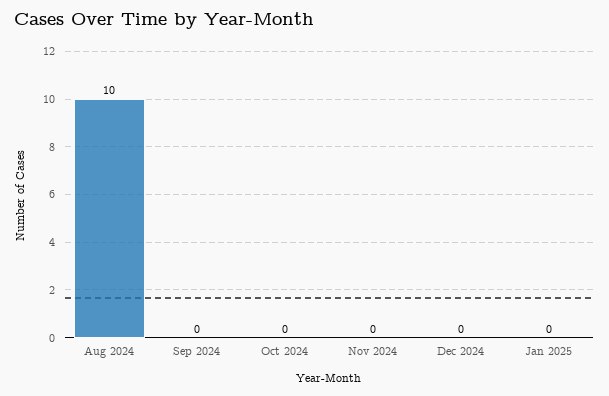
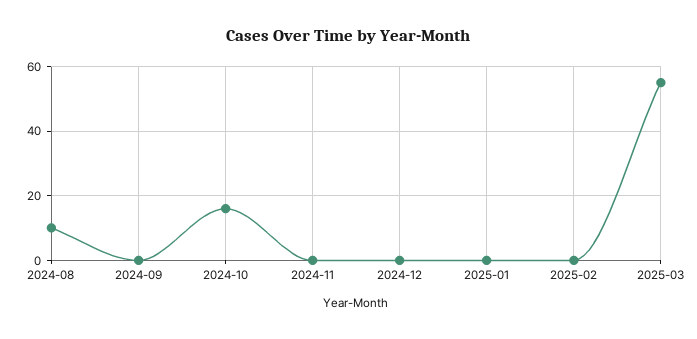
Oct 2024: 0 -> 15
2025-02: none -> 0
2025-03: none -> 55

